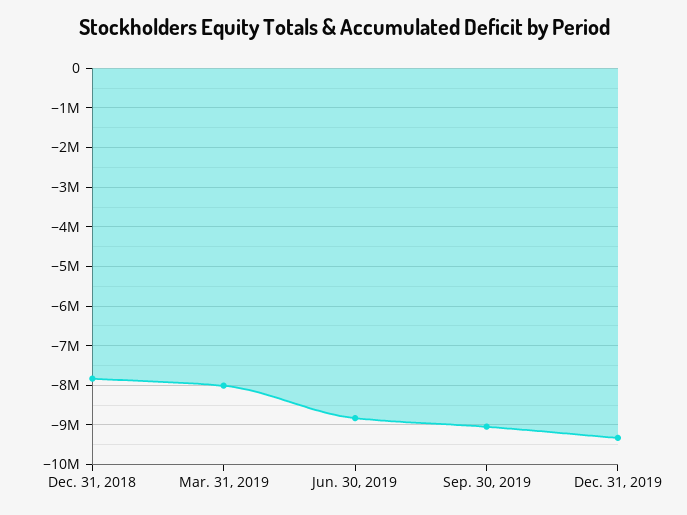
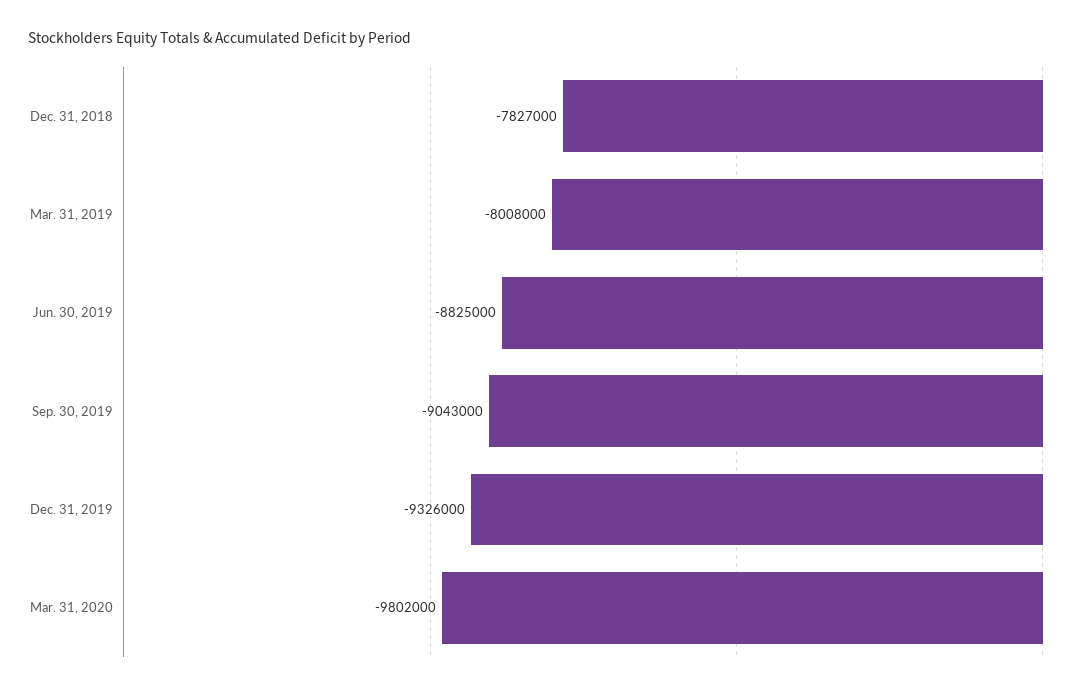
Mar. 31, 2020: none -> -9802000

